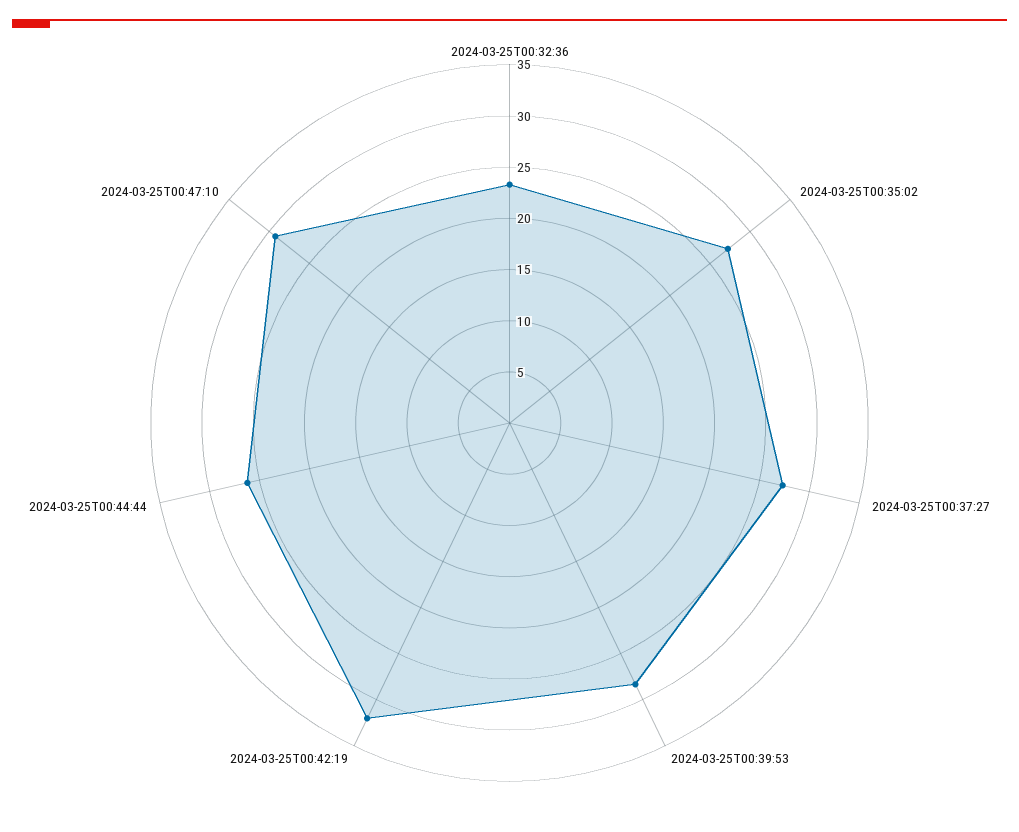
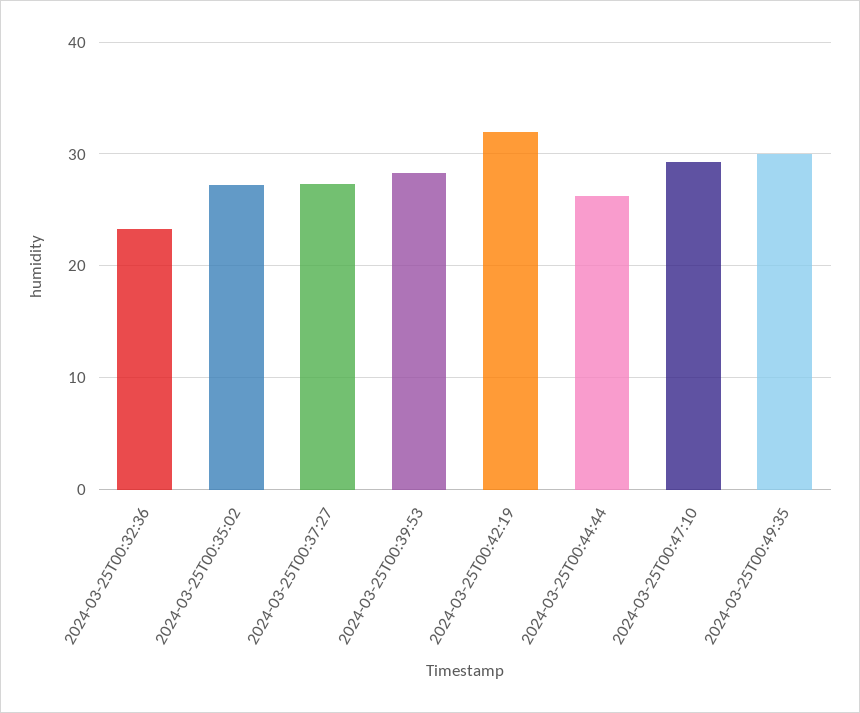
2024-03-25T00:49:35: none -> 30

